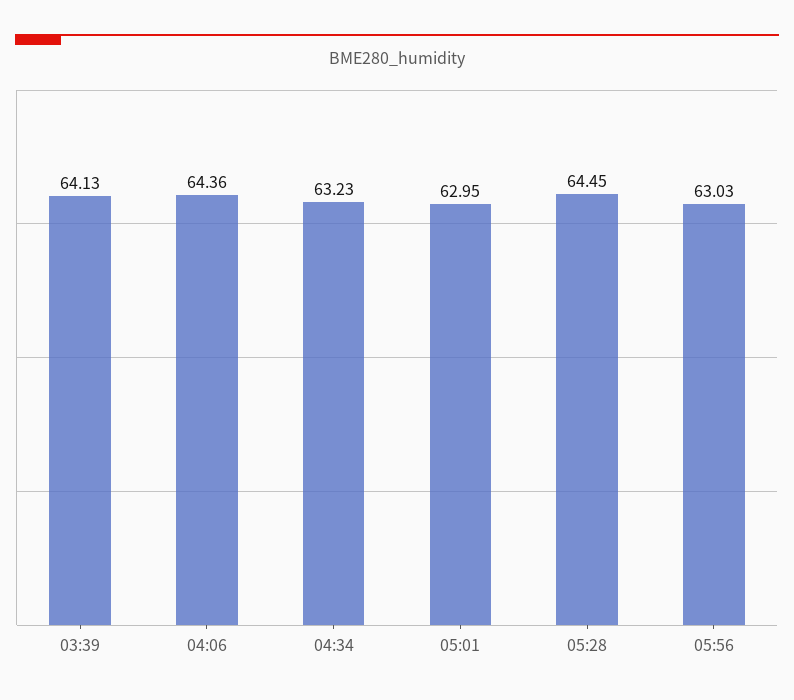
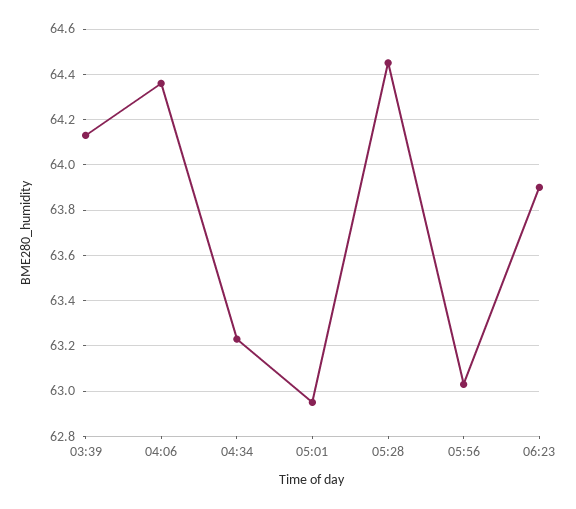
06:23: none -> 63.9

